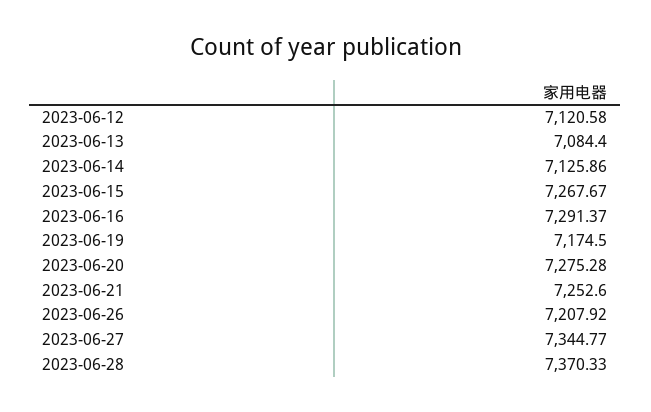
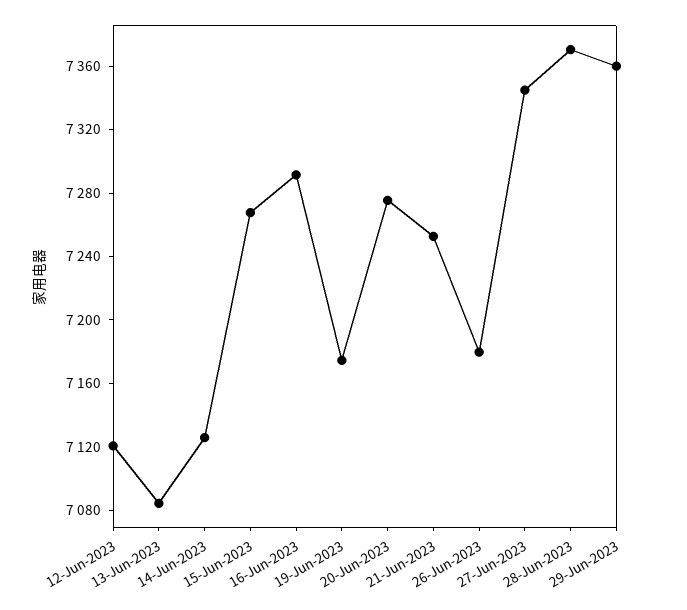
2023-06-26: 7207.92 -> 7180
29-Jun-2023: none -> 7360

